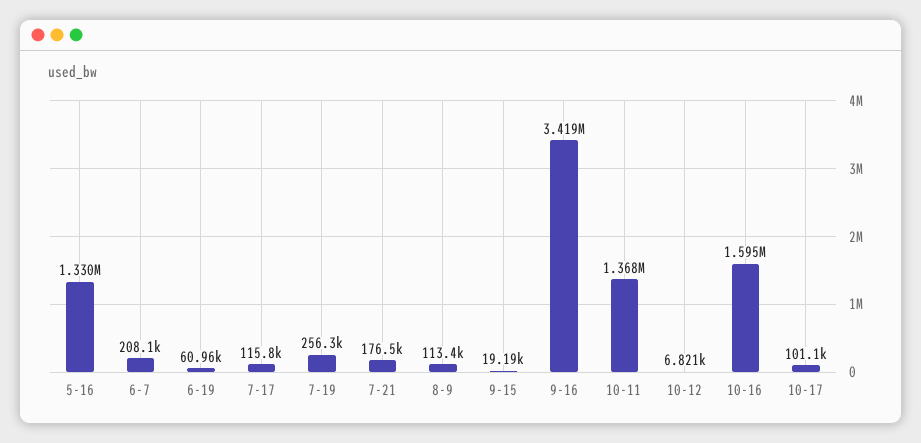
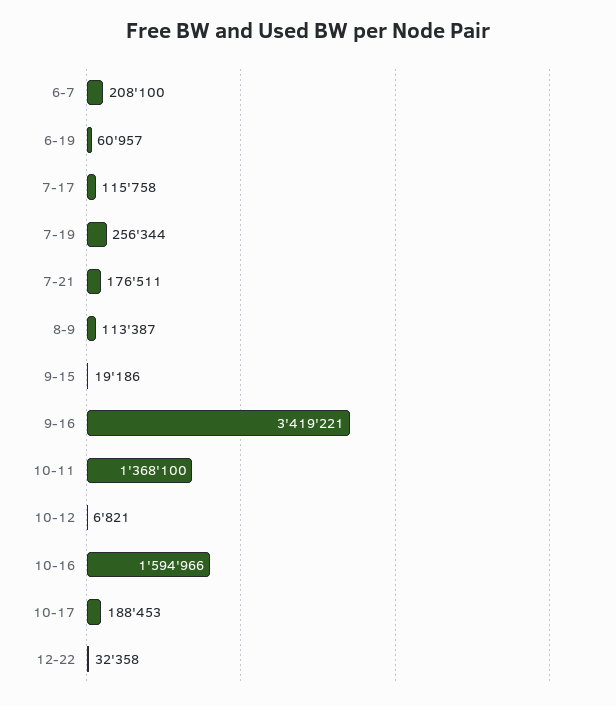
5-16: 1330000 -> none
10-17: 101100 -> 188453
12-22: none -> 32358

